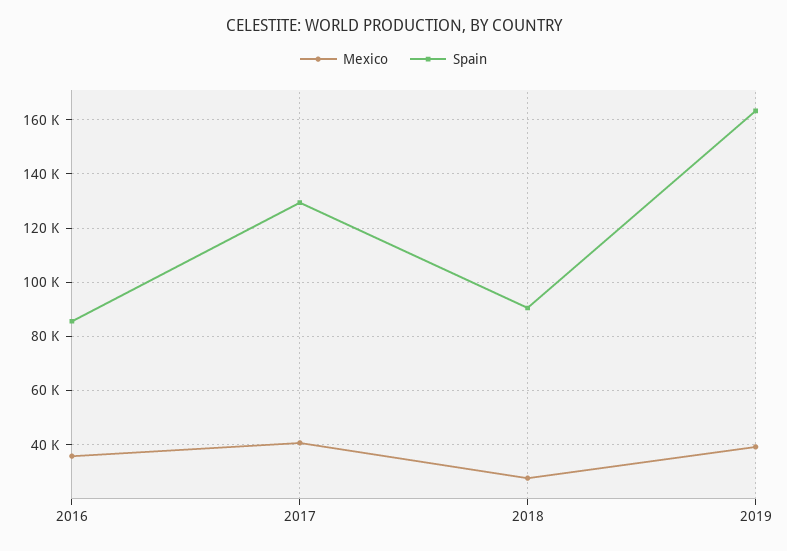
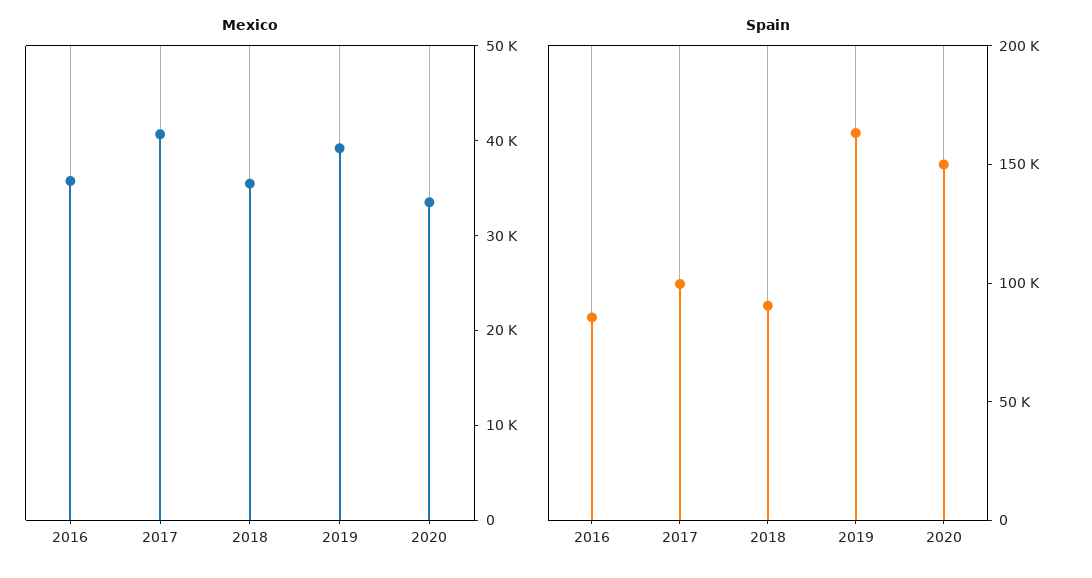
Spain, 2017: 130000 -> 100000
Mexico, 2018: 27500 -> 36000
Mexico, 2020: none -> 34000
Spain, 2020: none -> 150000

